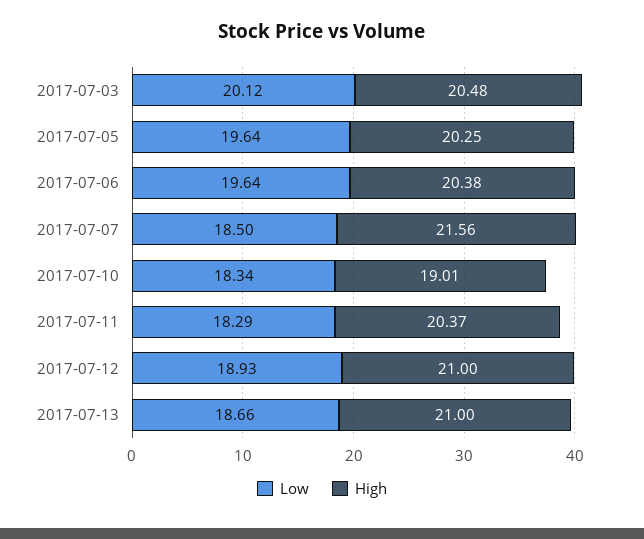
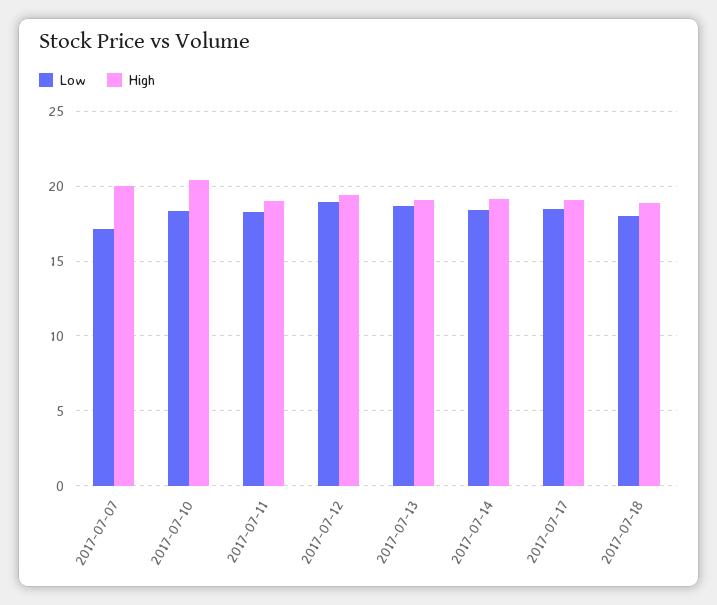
Low, 2017-07-03: 20.12 -> none
High, 2017-07-03: 20.48 -> none
Low, 2017-07-05: 19.64 -> none
High, 2017-07-05: 20.25 -> none
Low, 2017-07-06: 19.64 -> none
High, 2017-07-06: 20.38 -> none
Low, 2017-07-07: 18.5 -> 17
High, 2017-07-07: 21.56 -> 20
High, 2017-07-10: 19.01 -> 20.5
High, 2017-07-11: 20.37 -> 19
High, 2017-07-12: 21 -> 19.5
High, 2017-07-13: 21 -> 19
Low, 2017-07-14: none -> 18.5
High, 2017-07-14: none -> 19
Low, 2017-07-17: none -> 18.5
High, 2017-07-17: none -> 19
Low, 2017-07-18: none -> 18
High, 2017-07-18: none -> 19

